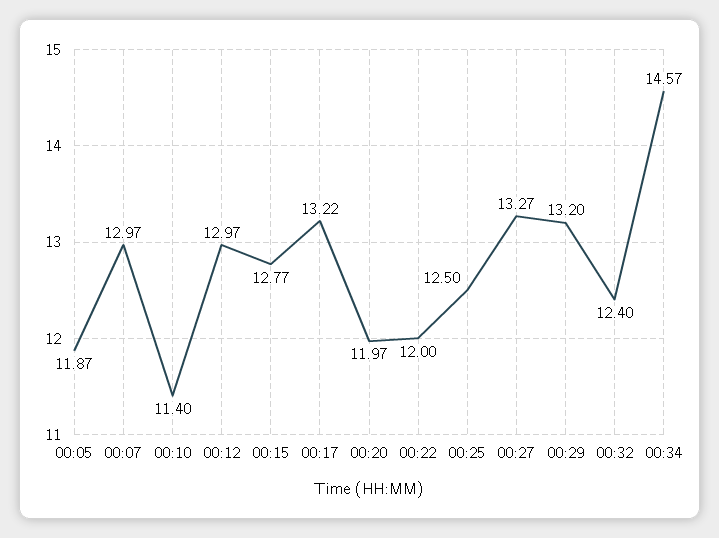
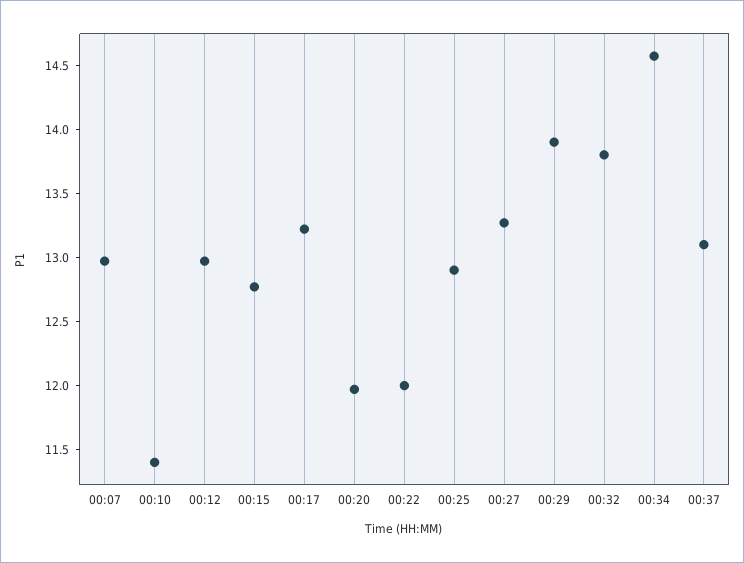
00:05: 11.87 -> none
00:25: 12.5 -> 12.9
00:29: 13.2 -> 13.9
00:32: 12.4 -> 13.8
00:37: none -> 13.1

